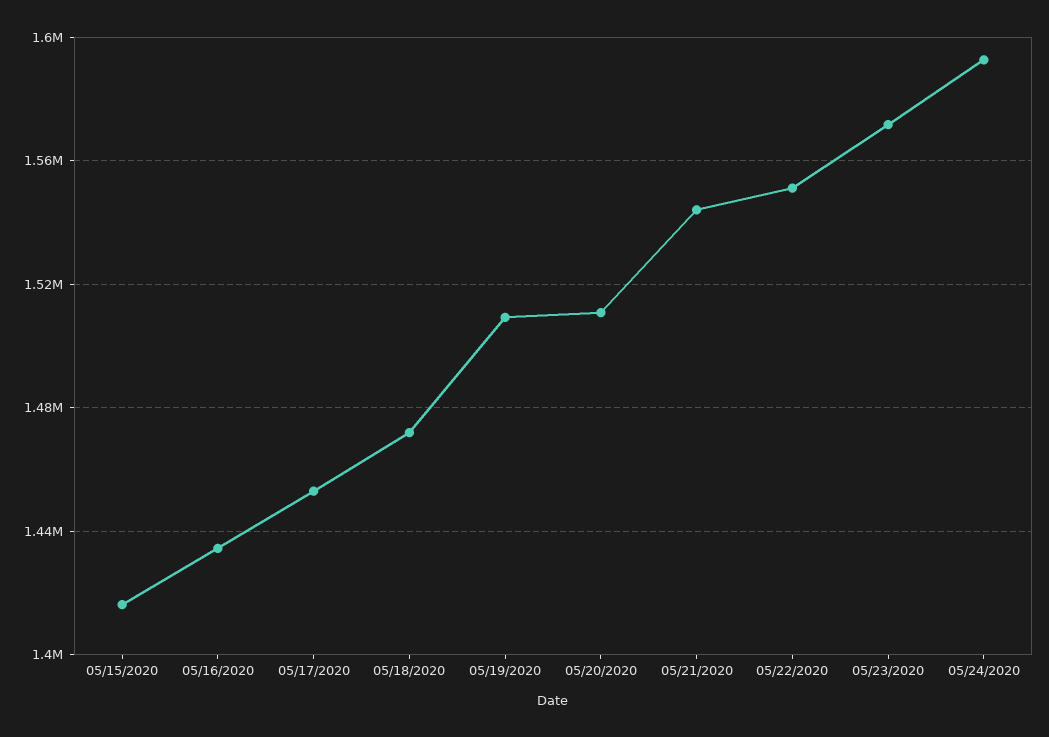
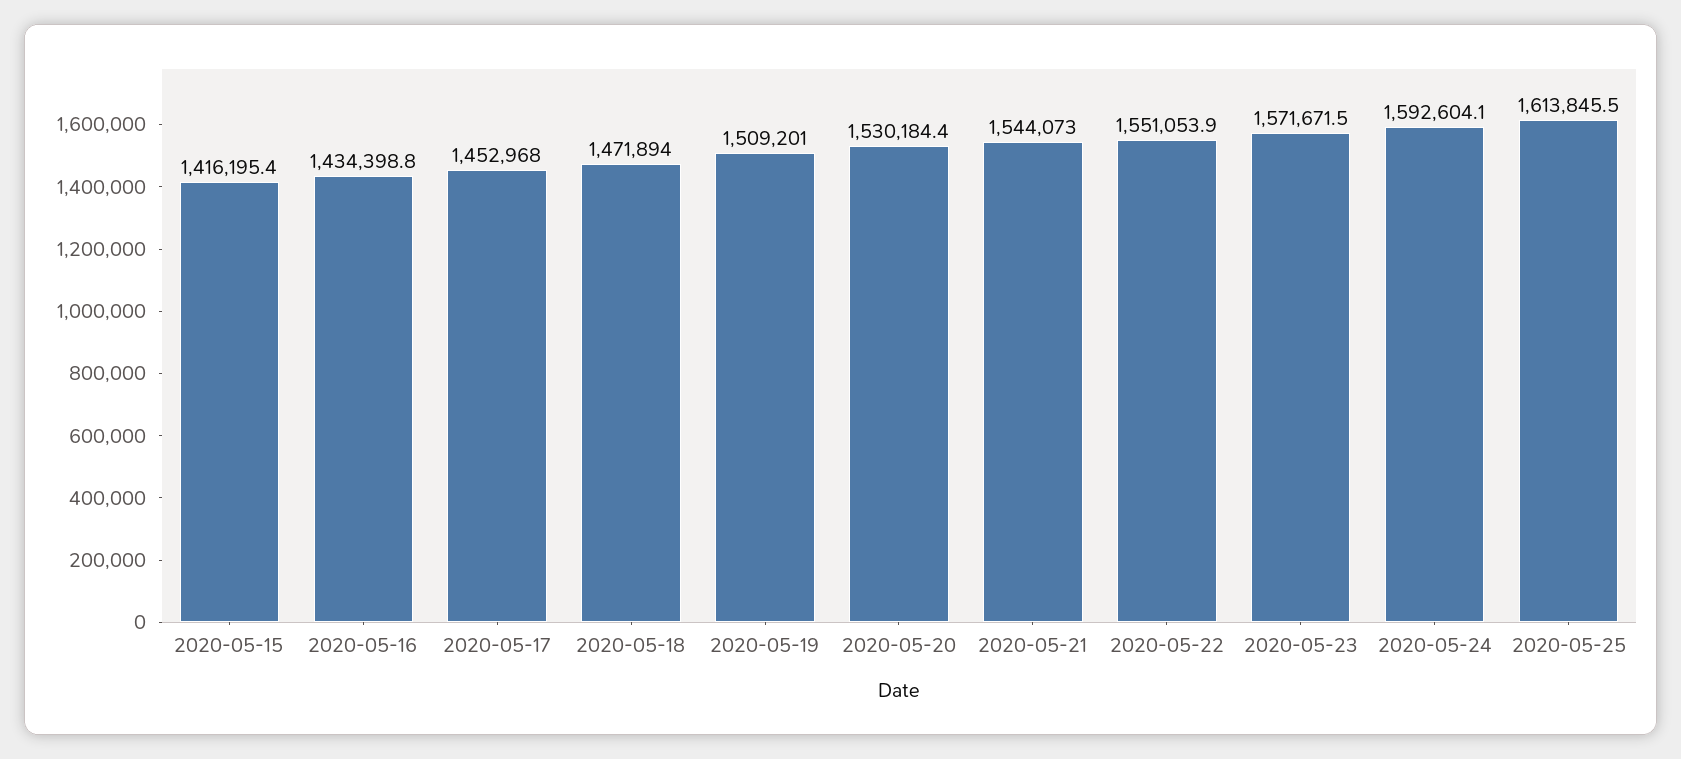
05/20/2020: 1510000 -> 1530184.4
2020-05-25: none -> 1613845.5

